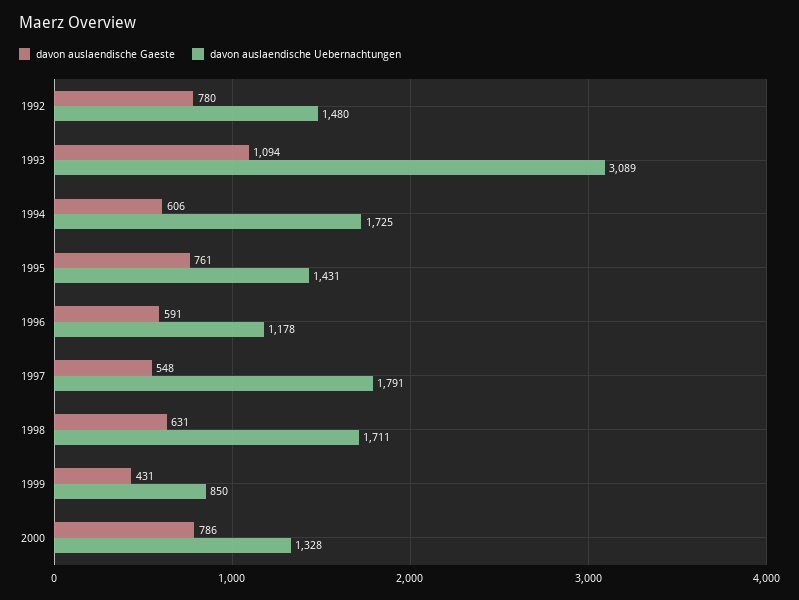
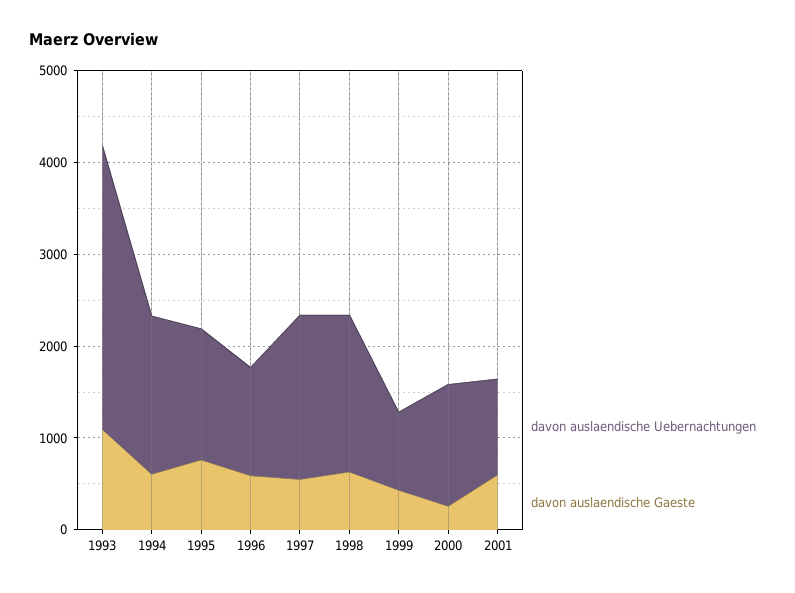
davon auslaendische Gaeste, 1992: 780 -> none
davon auslaendische Uebernachtungen, 1992: 1480 -> none
davon auslaendische Gaeste, 2000: 786 -> 200
davon auslaendische Uebernachtungen, 2001: none -> 1000
davon auslaendische Gaeste, 2001: none -> 600

